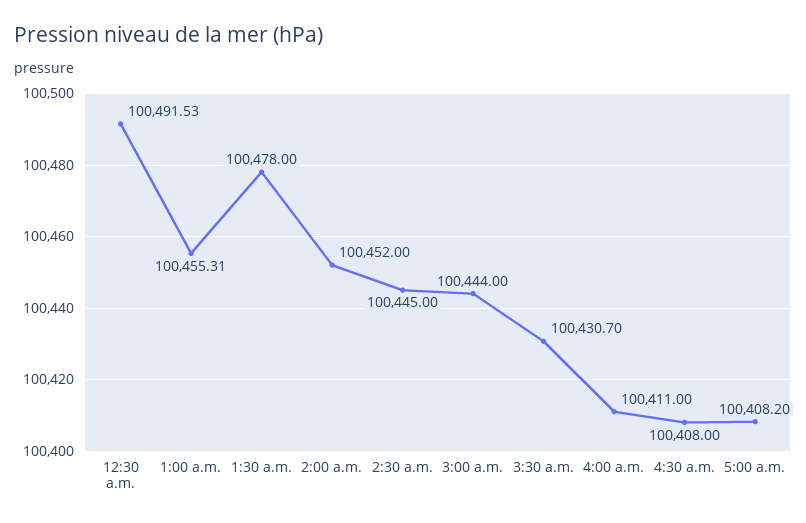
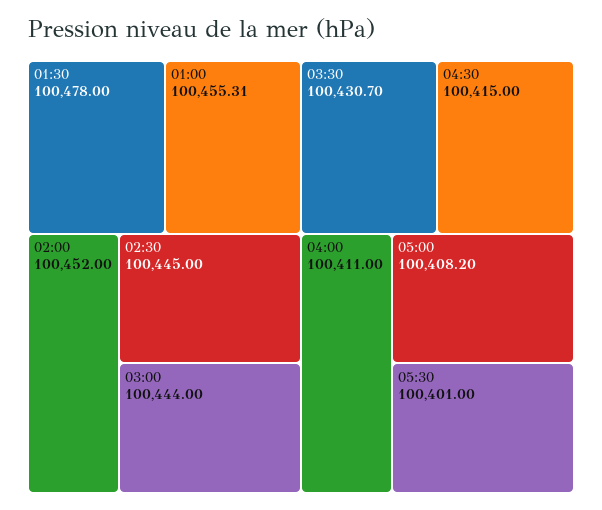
12:30 a.m.: 100491.53 -> none
4:30 a.m.: 100408 -> 100415
05:30: none -> 100401

